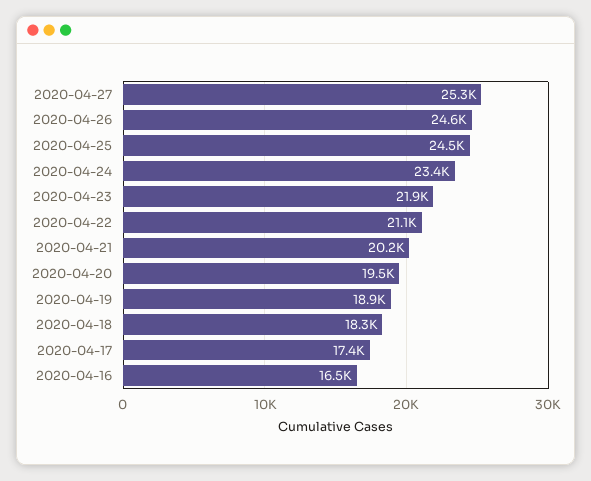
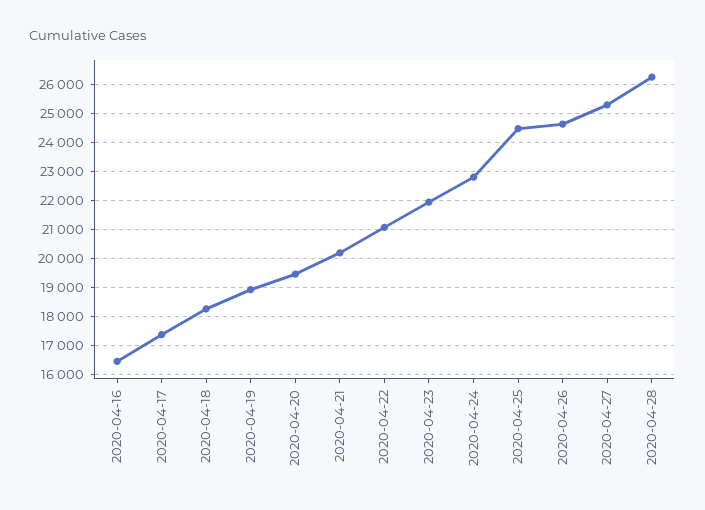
2020-04-24: 23400 -> 22750
2020-04-28: none -> 26250

